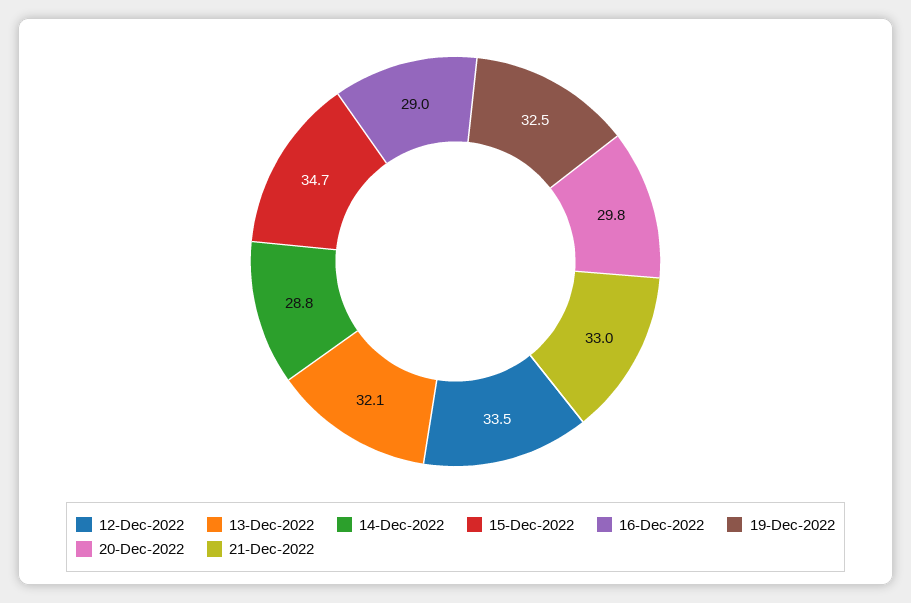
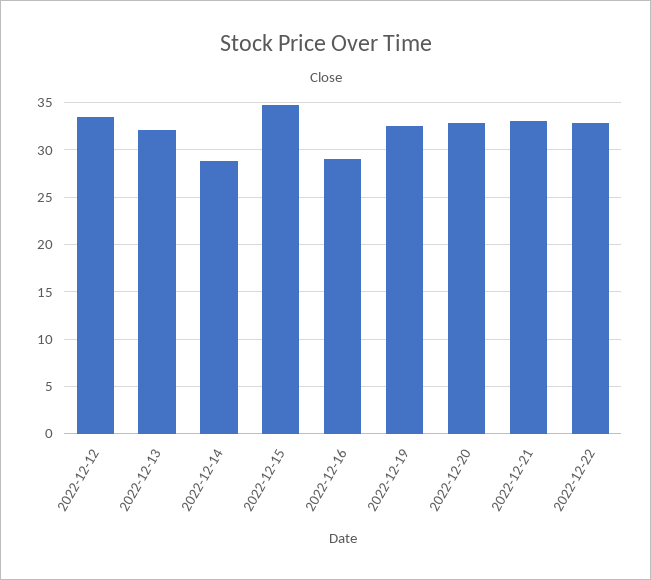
20-Dec-2022: 29.8 -> 33
2022-12-22: none -> 33

